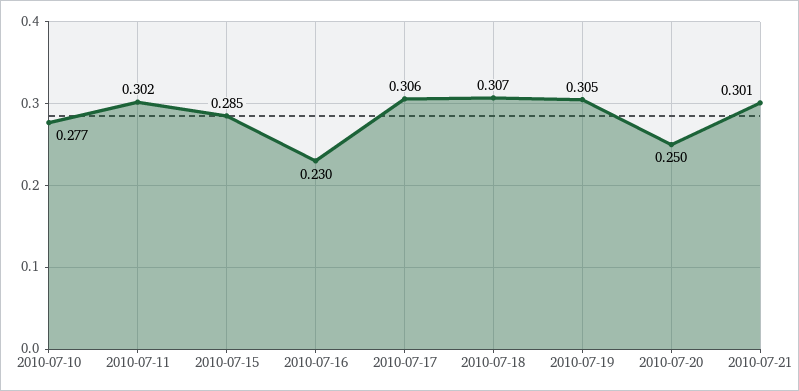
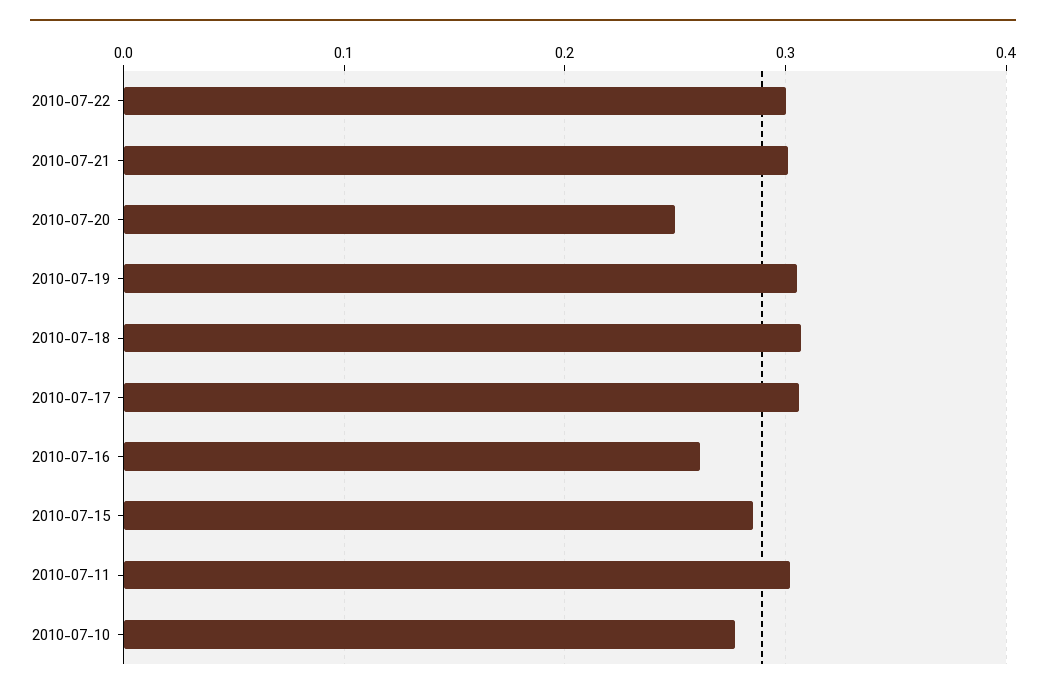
2010-07-16: 0.23 -> 0.26
2010-07-22: none -> 0.3

